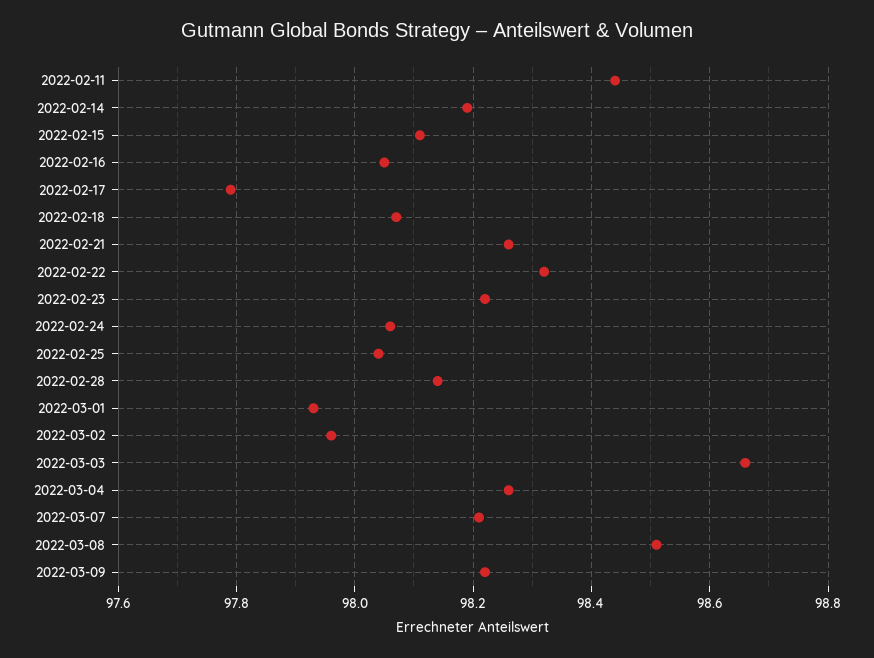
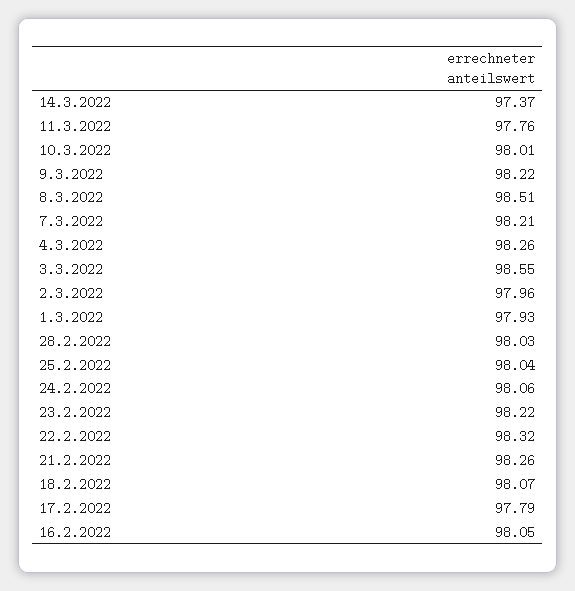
2022-02-11: 98.45 -> none
2022-02-14: 98.2 -> none
2022-02-15: 98.1 -> none
2022-02-28: 98.15 -> 98.03
2022-03-03: 98.65 -> 98.55
14.3.2022: none -> 97.37
11.3.2022: none -> 97.76
10.3.2022: none -> 98.01

